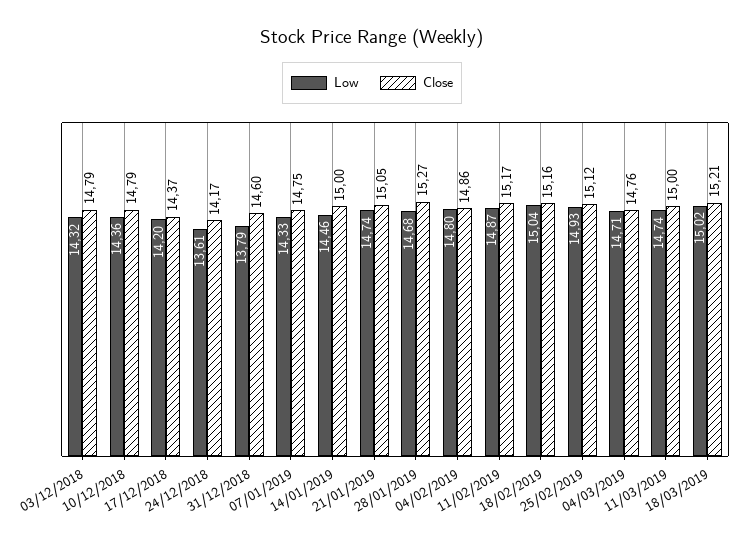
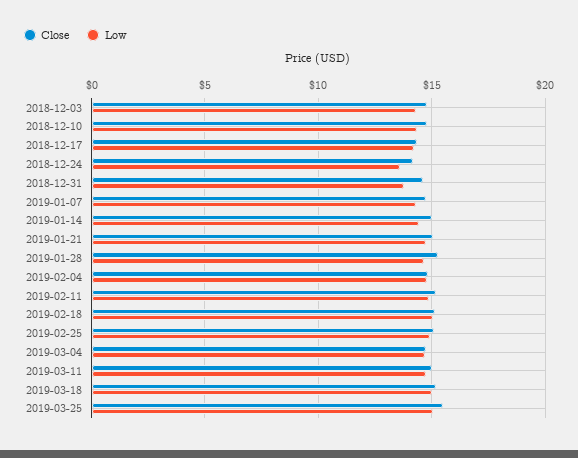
Close, 2019-03-25: none -> 15.5
Low, 2019-03-25: none -> 15

